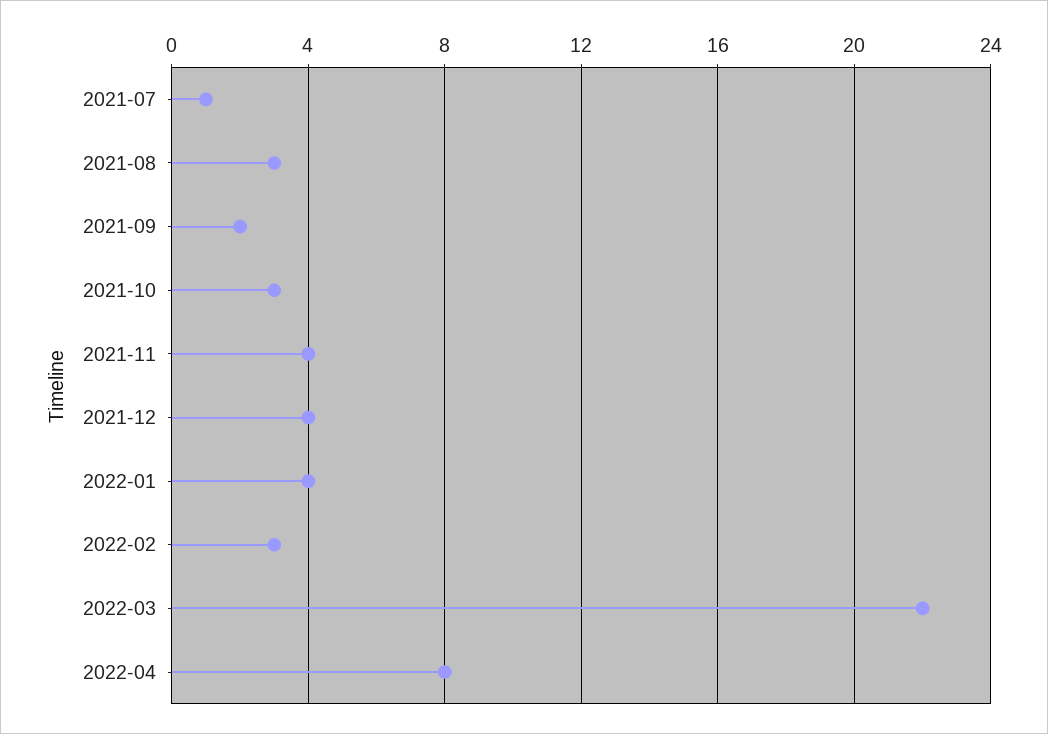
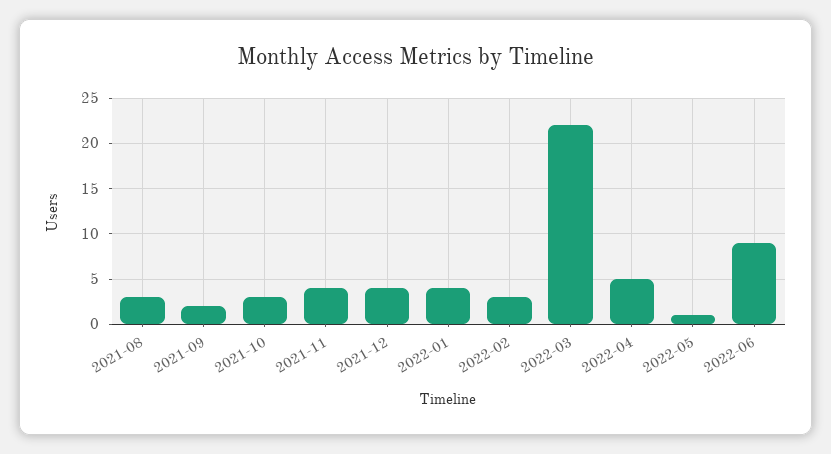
2021-07: 1 -> none
2022-04: 8 -> 5
2022-05: none -> 1
2022-06: none -> 9

